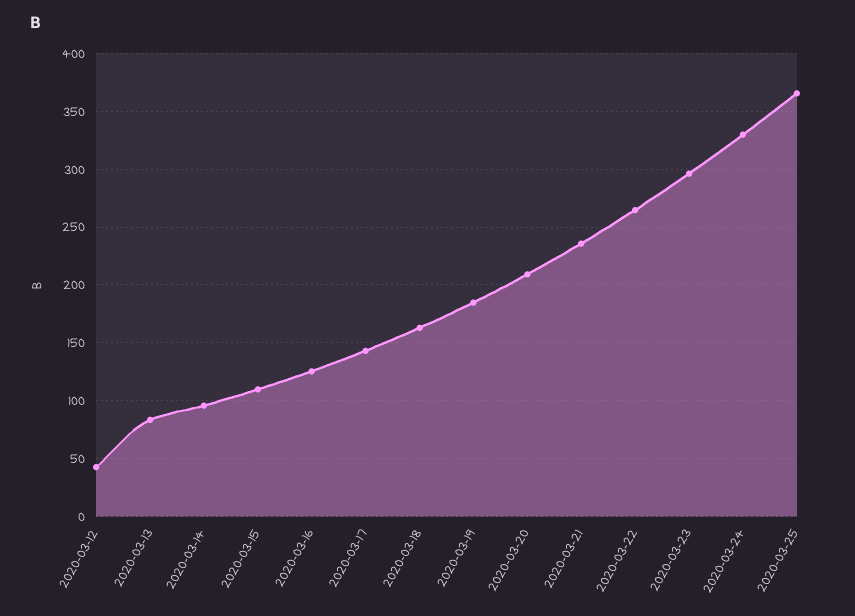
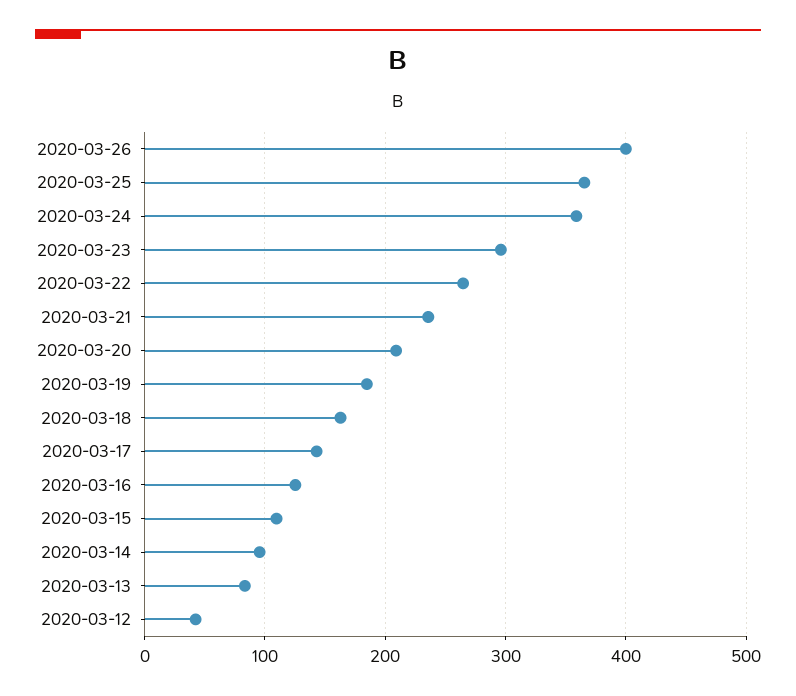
2020-03-24: 330 -> 360
2020-03-26: none -> 400

